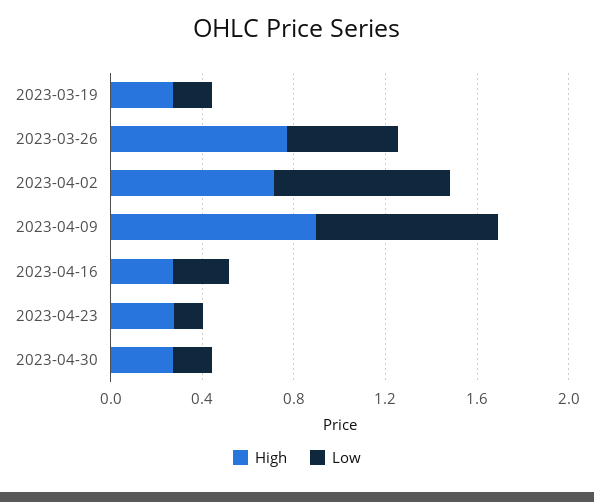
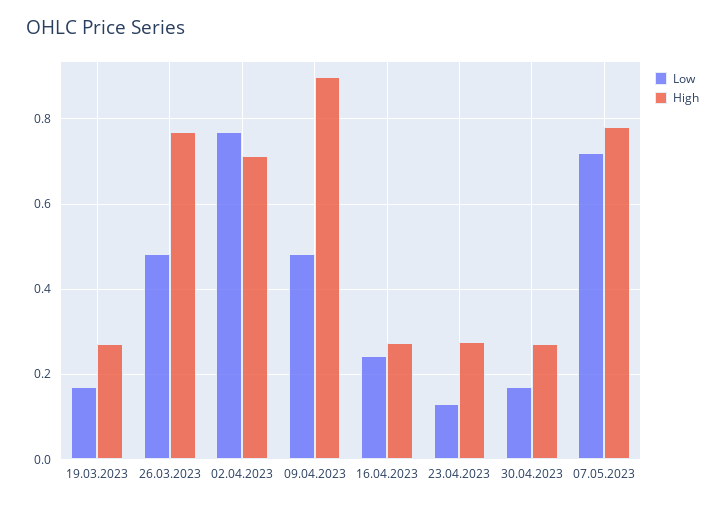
Low, 2023-04-09: 0.8 -> 0.48
Low, 07.05.2023: none -> 0.72
High, 07.05.2023: none -> 0.78

